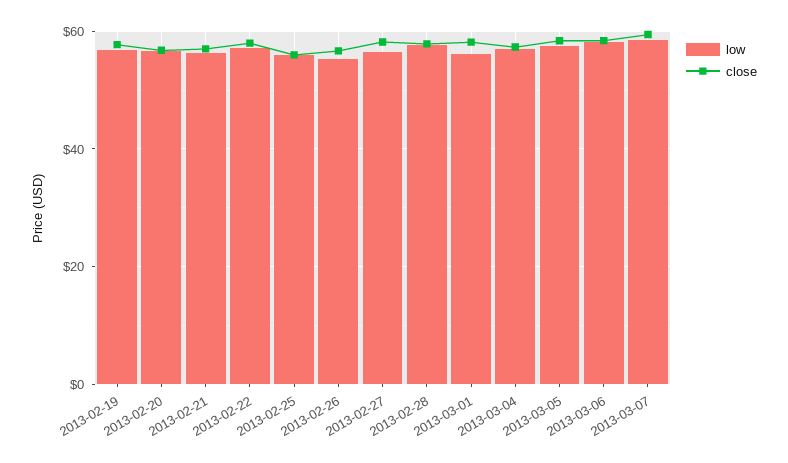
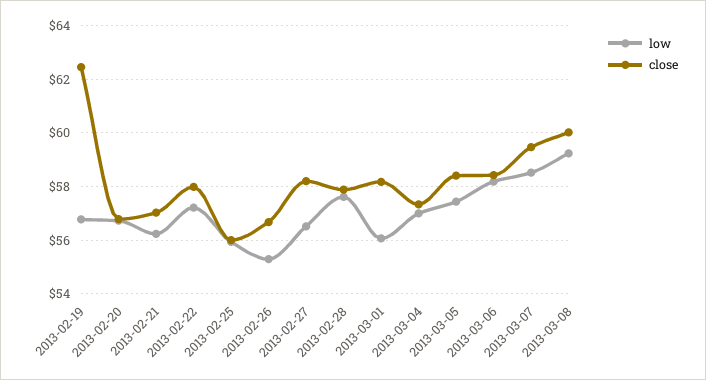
close, 2013-02-19: 58 -> 62.5
low, 2013-03-08: none -> 59.25
close, 2013-03-08: none -> 60

